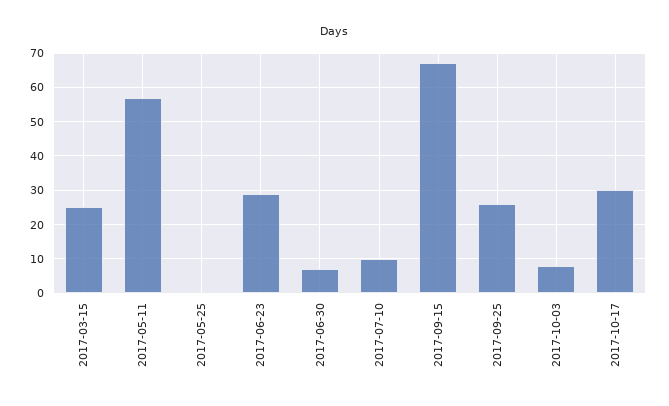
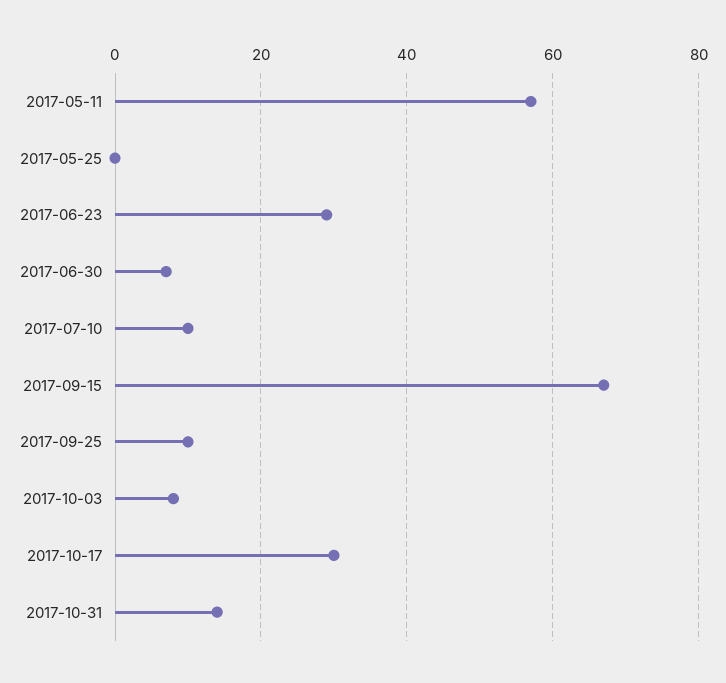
2017-03-15: 25 -> none
2017-09-25: 25 -> 10
2017-10-31: none -> 15

